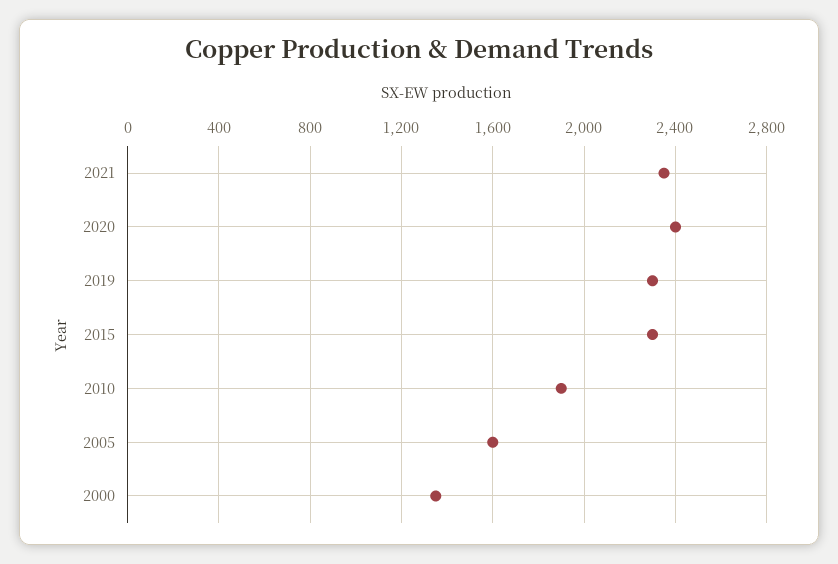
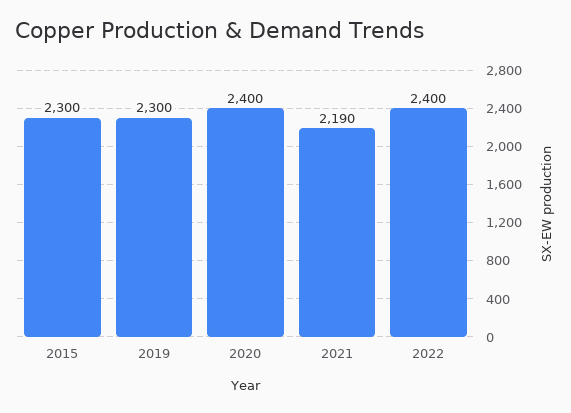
2021: 2350 -> 2190
2010: 1900 -> none
2005: 1600 -> none
2000: 1350 -> none
2022: none -> 2400

